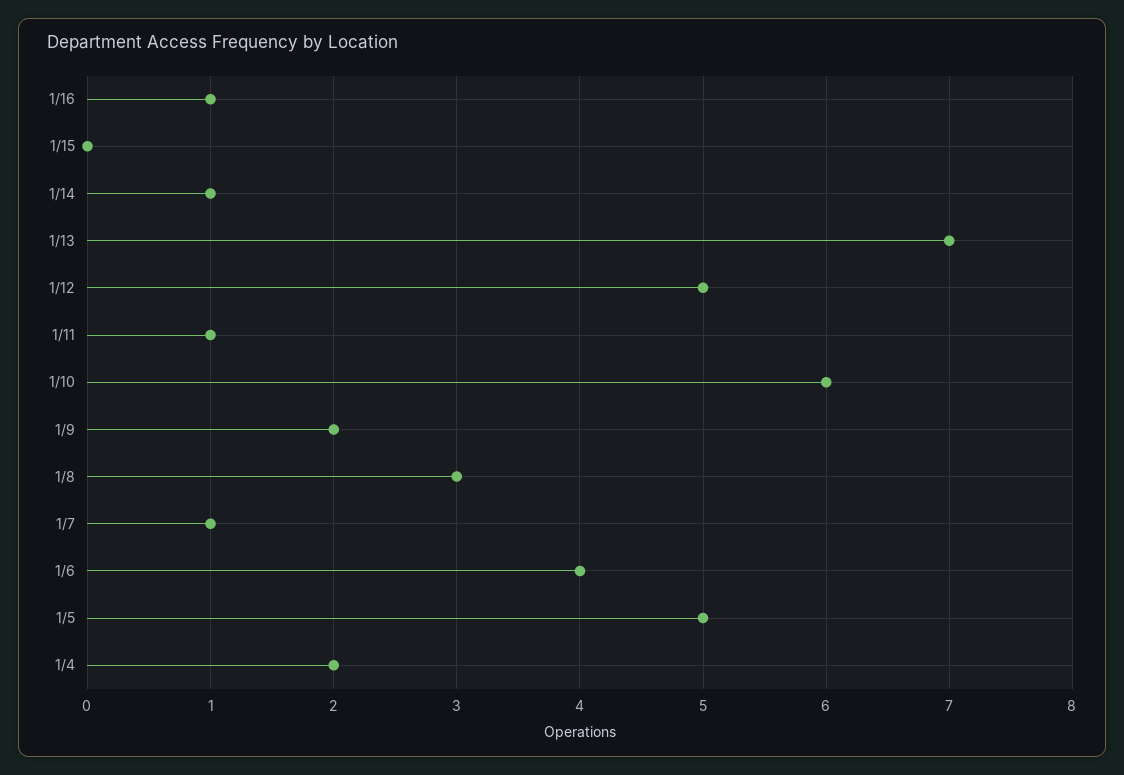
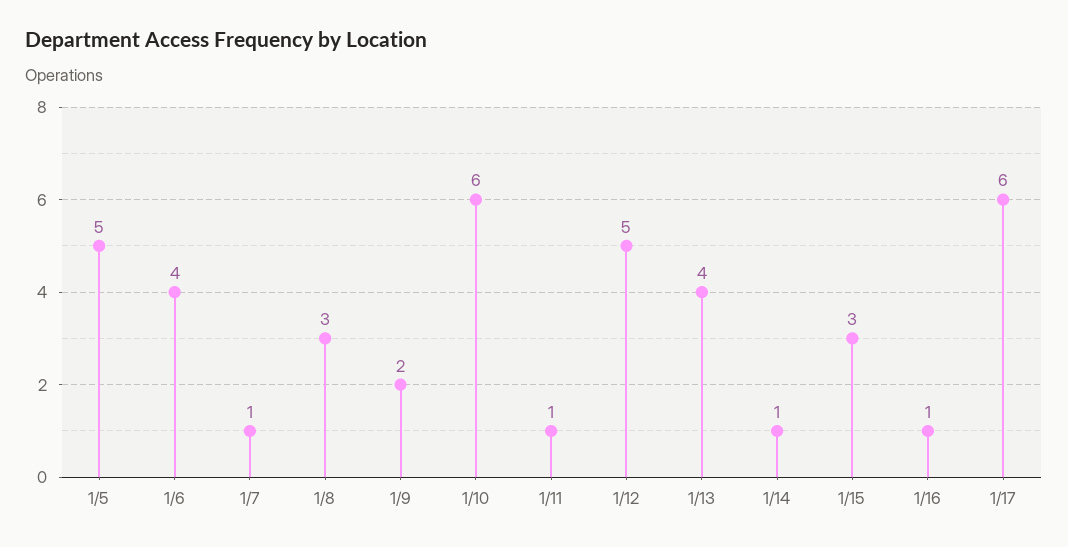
1/15: 0 -> 3
1/13: 7 -> 4
1/4: 2 -> none
1/17: none -> 6

